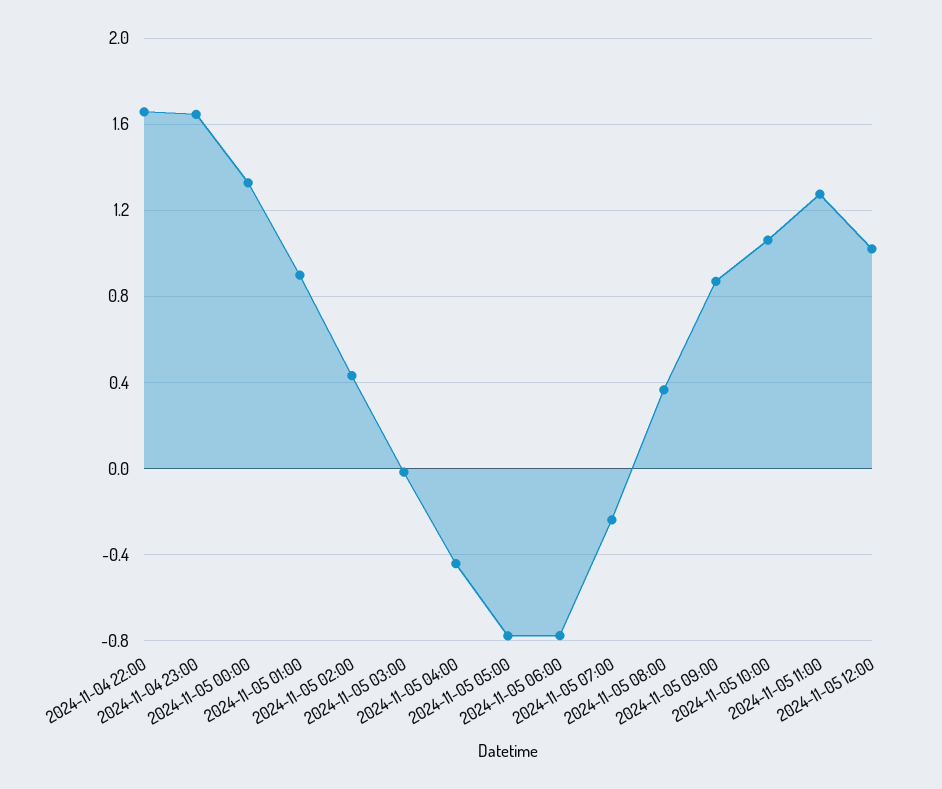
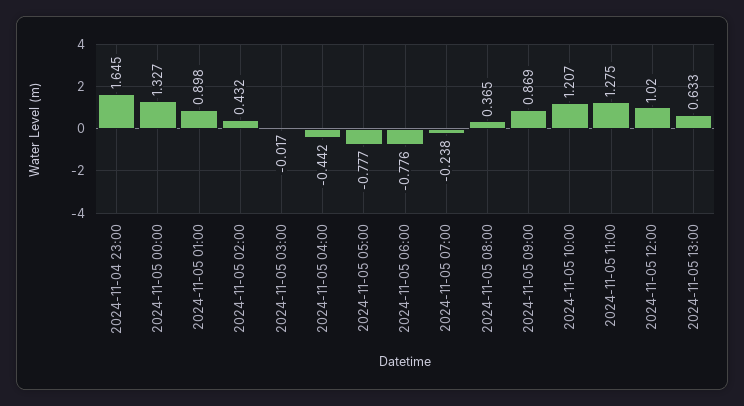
2024-11-04 22:00: 1.65 -> none
2024-11-05 10:00: 1.05 -> 1.207
2024-11-05 13:00: none -> 0.633

